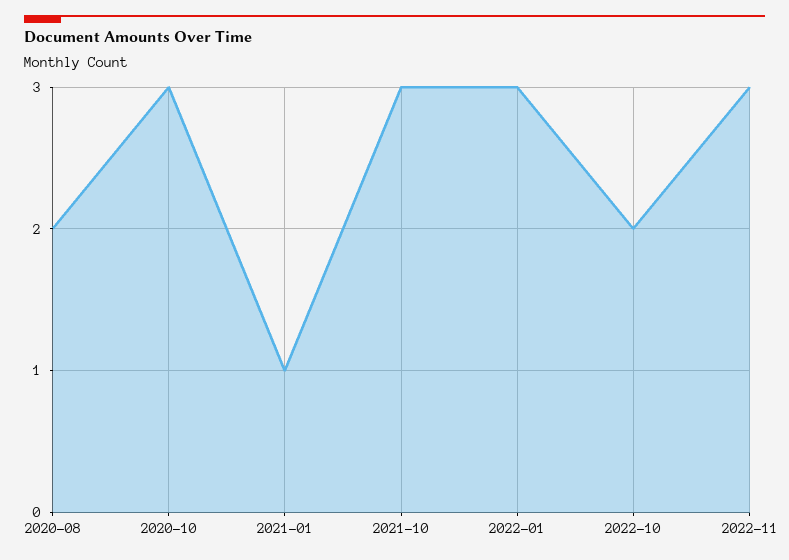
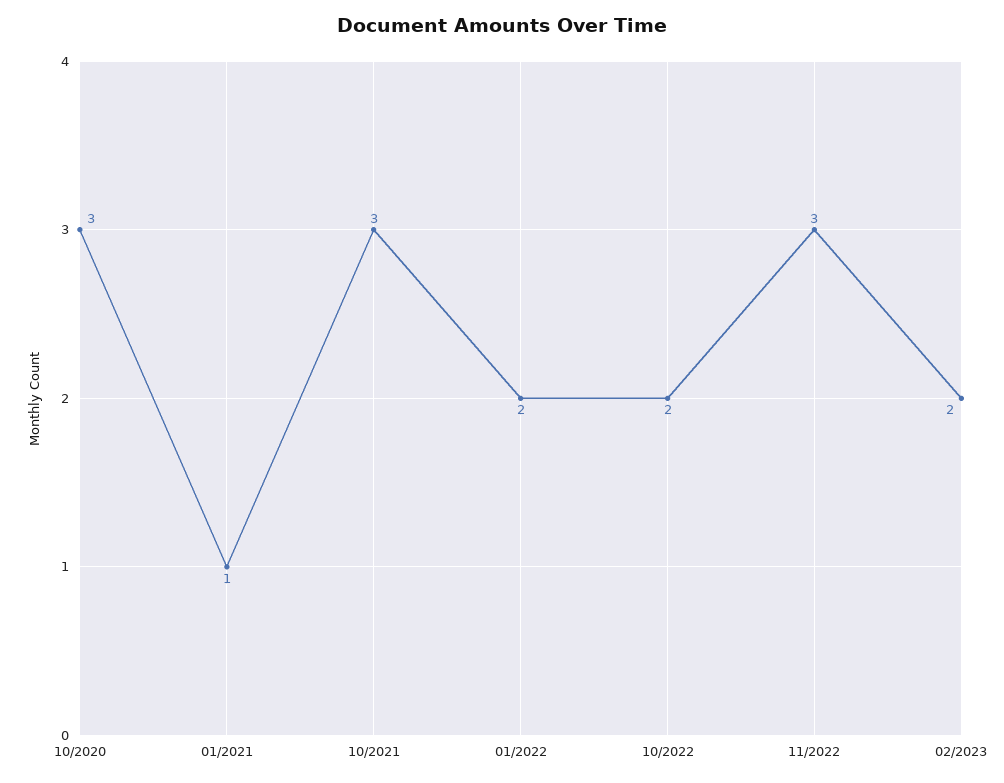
2020-08: 2 -> none
2022-01: 3 -> 2
02/2023: none -> 2

